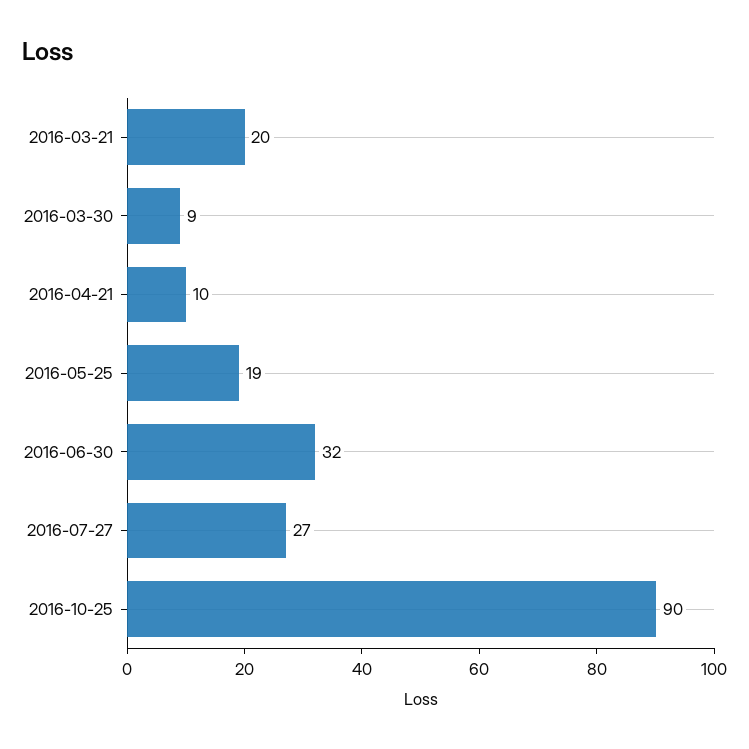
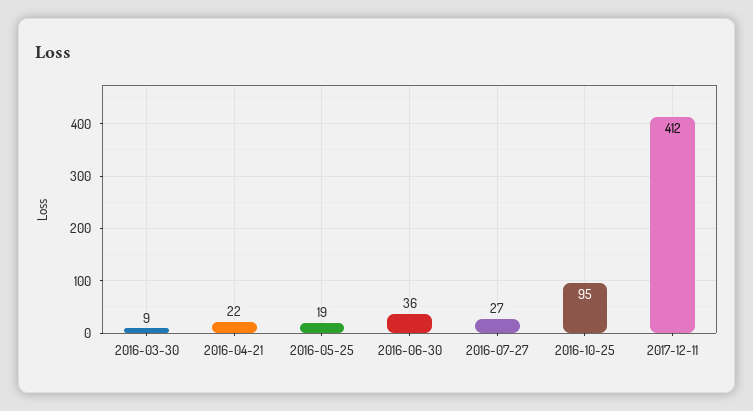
2016-03-21: 20 -> none
2016-04-21: 10 -> 22
2016-06-30: 32 -> 36
2016-10-25: 90 -> 95
2017-12-11: none -> 412

